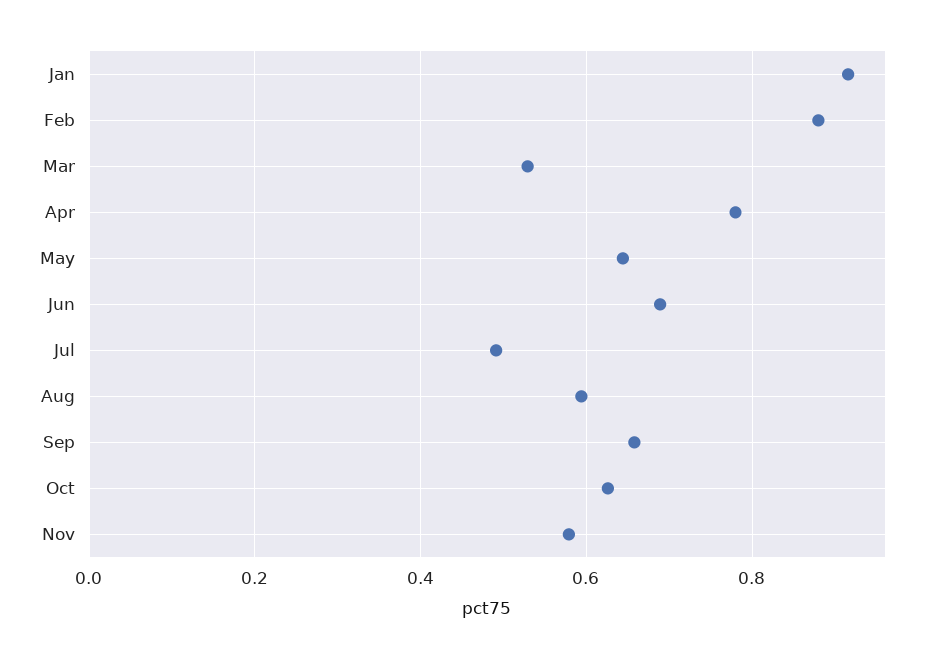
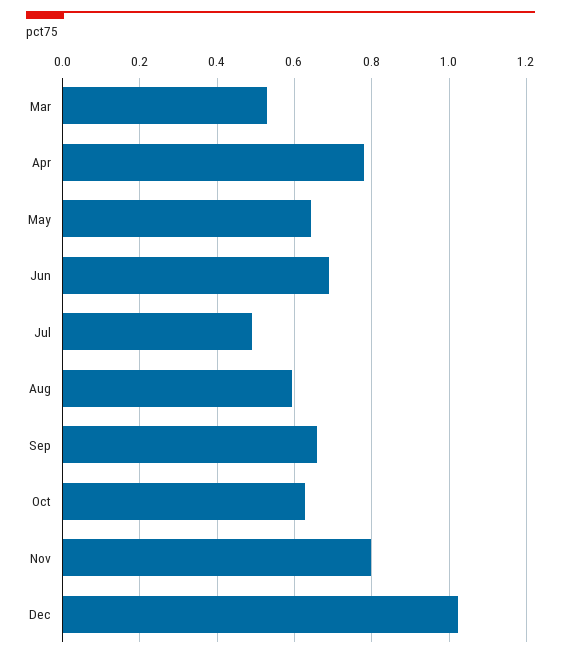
Jan: 0.92 -> none
Feb: 0.88 -> none
Nov: 0.58 -> 0.8
Dec: none -> 1.02

